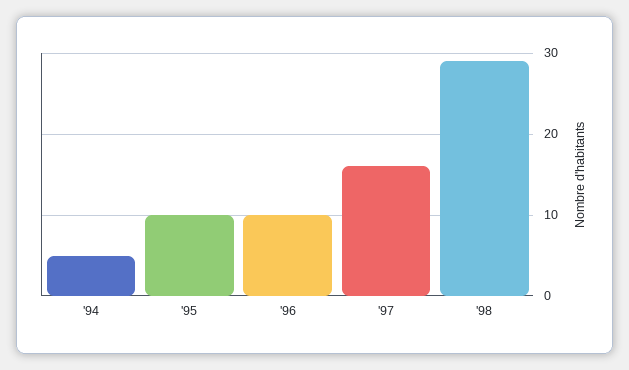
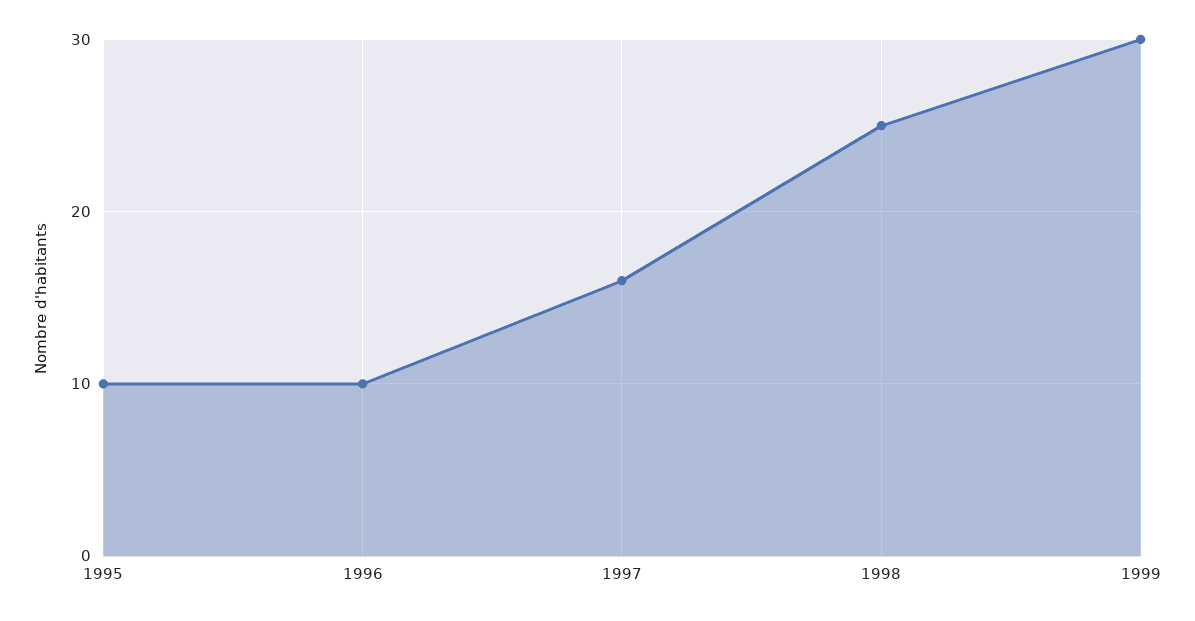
'94: 5 -> none
'98: 29 -> 25
1999: none -> 30

